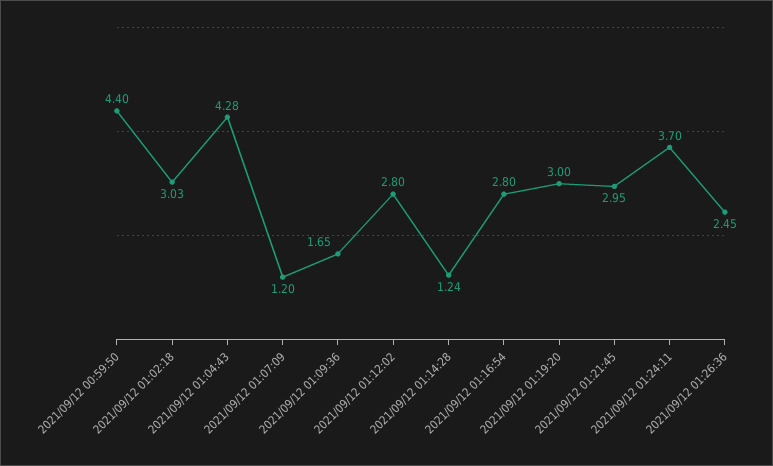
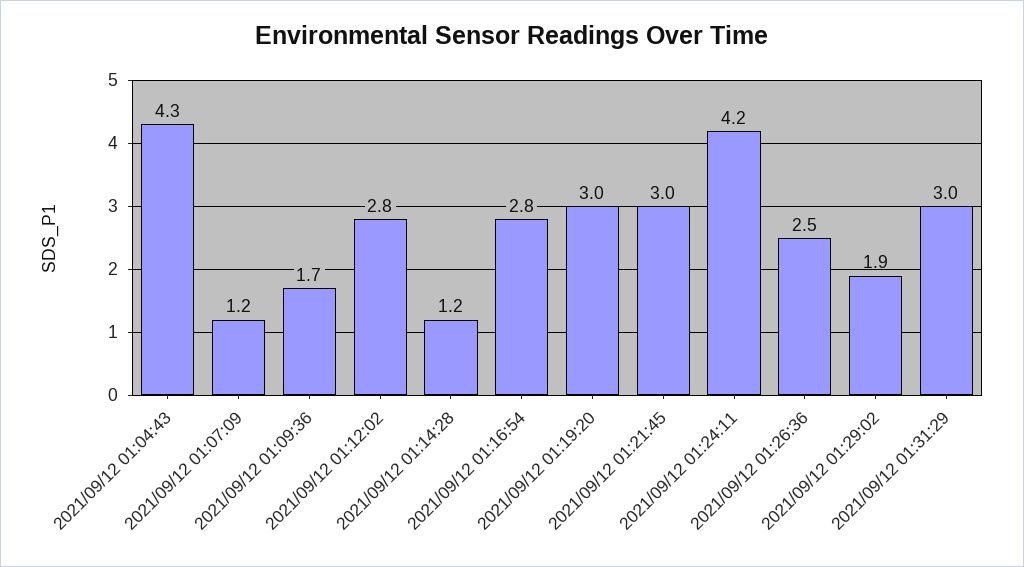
2021/09/12 00:59:50: 4.4 -> none
2021/09/12 01:02:18: 3.03 -> none
2021/09/12 01:24:11: 3.7 -> 4.2
2021/09/12 01:29:02: none -> 1.9
2021/09/12 01:31:29: none -> 3

